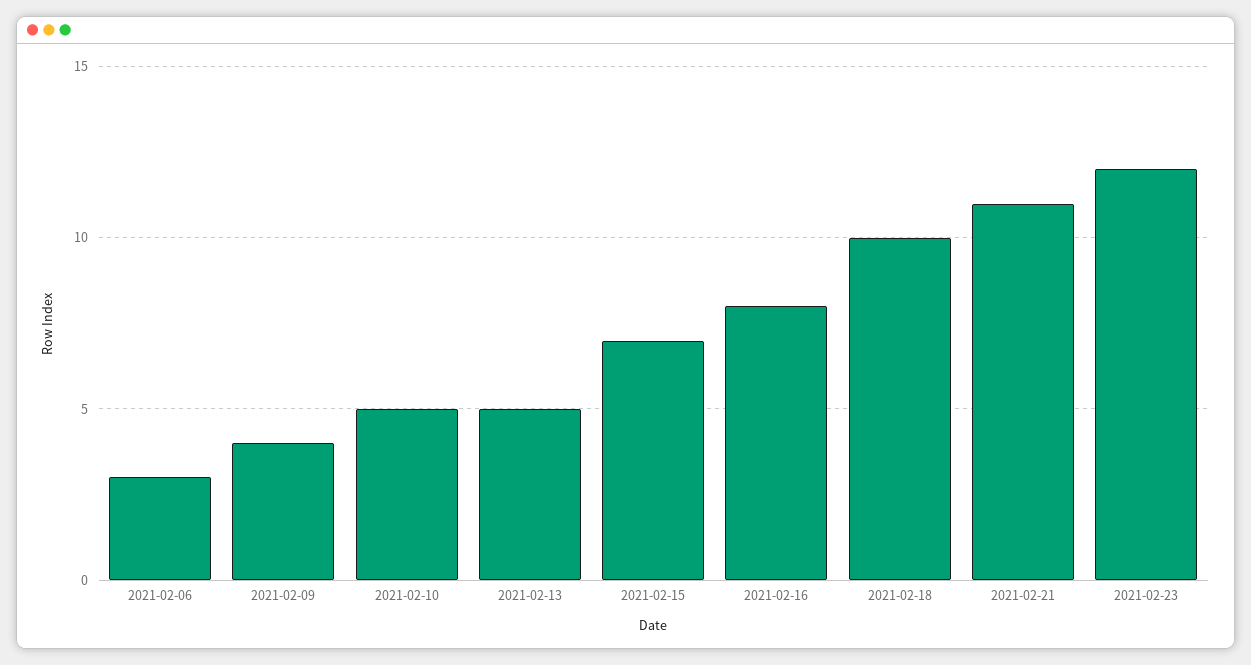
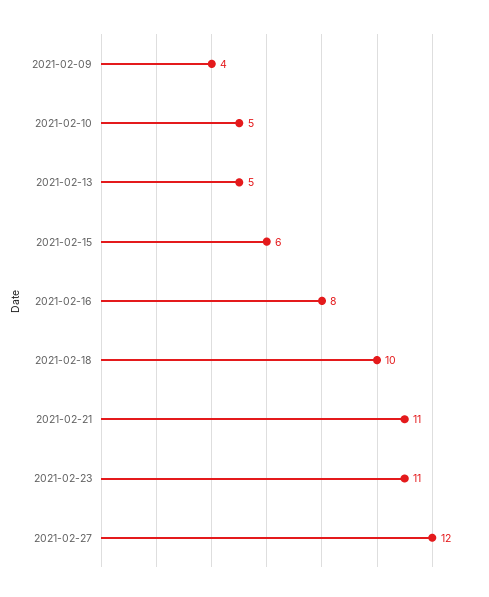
2021-02-06: 3 -> none
2021-02-15: 7 -> 6
2021-02-23: 12 -> 11
2021-02-27: none -> 12

